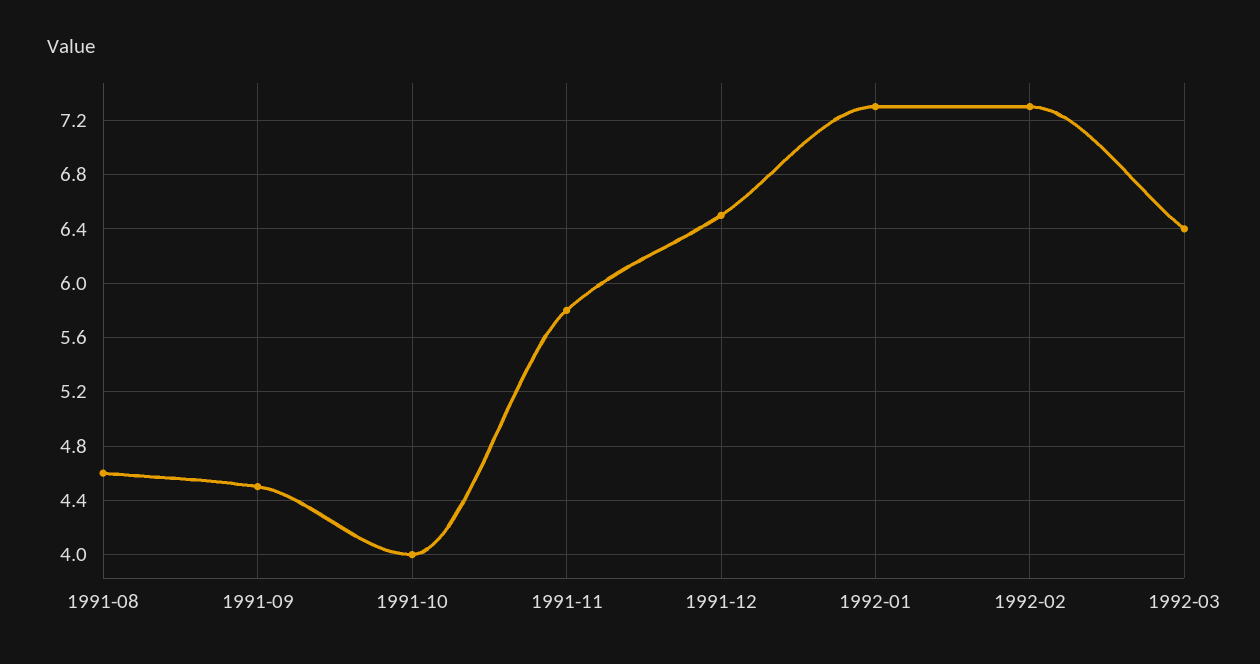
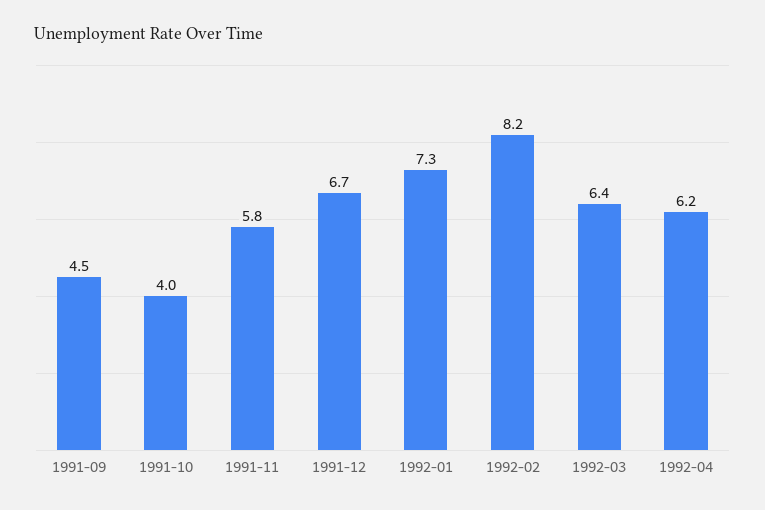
1991-08: 4.6 -> none
1991-12: 6.5 -> 6.7
1992-02: 7.3 -> 8.2
1992-04: none -> 6.2

